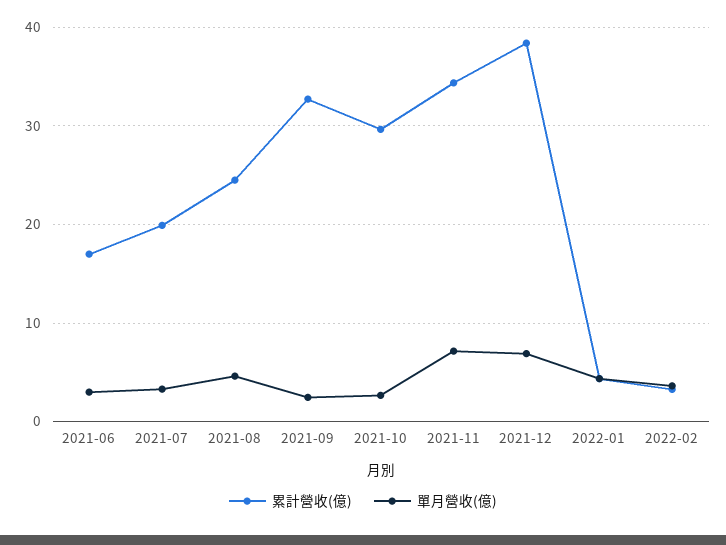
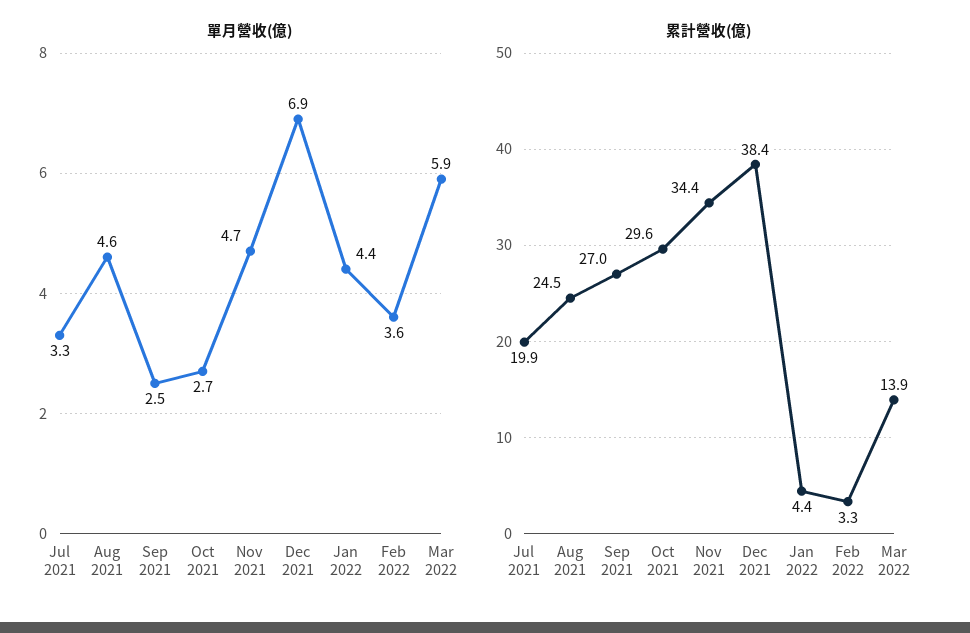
累計營收(億), 2021-06: 17 -> none
單月營收(億), 2021-06: 3 -> none
累計營收(億), 2021-09: 33 -> 27
單月營收(億), 2021-11: 7 -> 4.7
單月營收(億), Mar 2022: none -> 5.9
累計營收(億), Mar 2022: none -> 13.9

